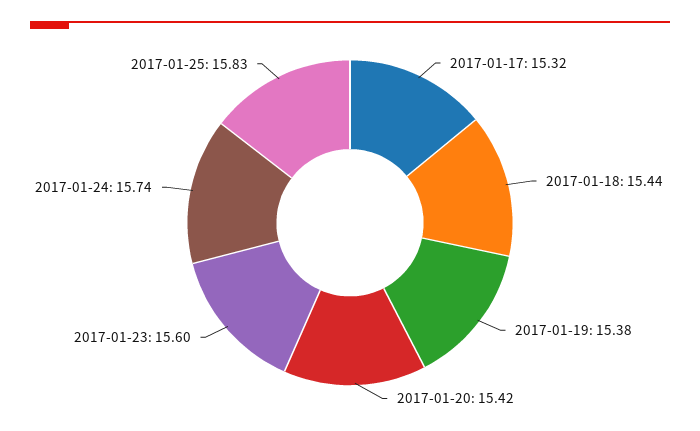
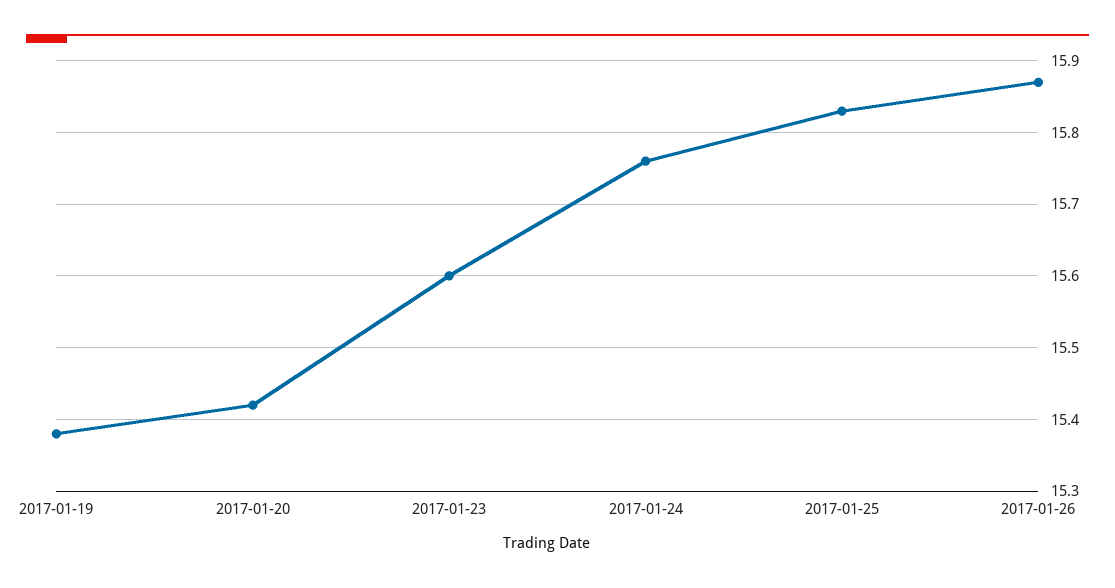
2017-01-17: 15.32 -> none
2017-01-18: 15.44 -> none
2017-01-24: 15.74 -> 15.76
2017-01-26: none -> 15.87

